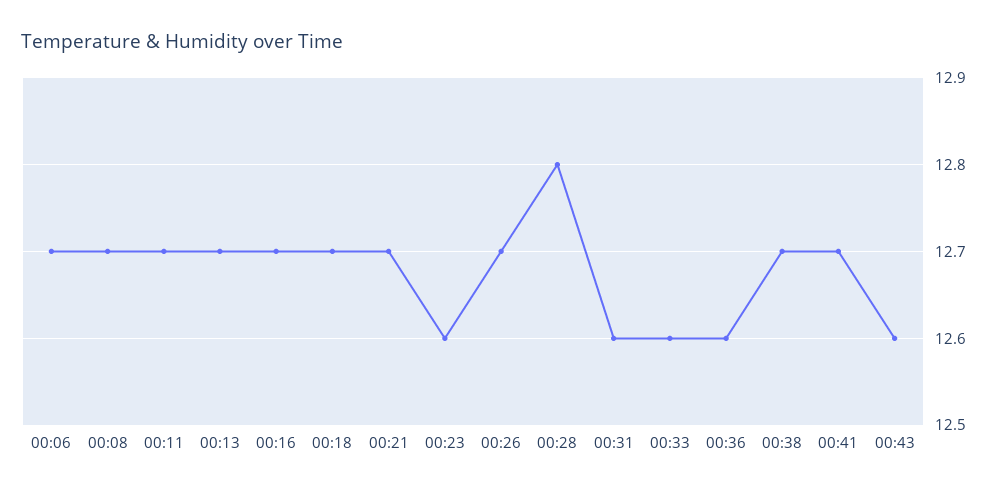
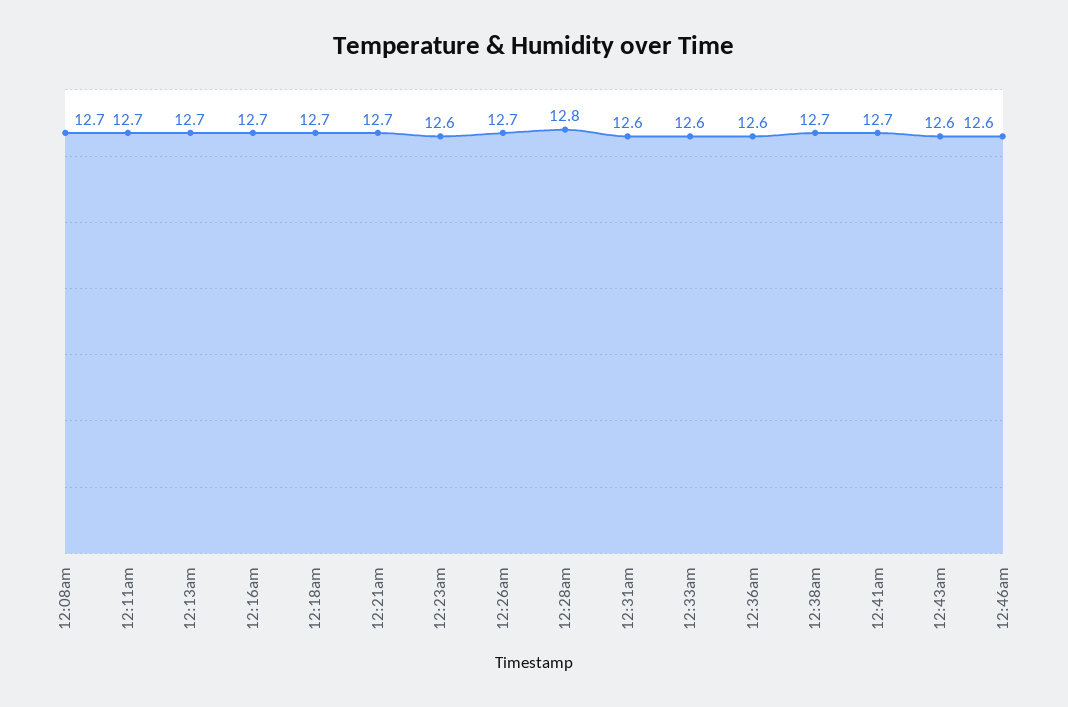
00:06: 12.7 -> none
12:46am: none -> 12.6

